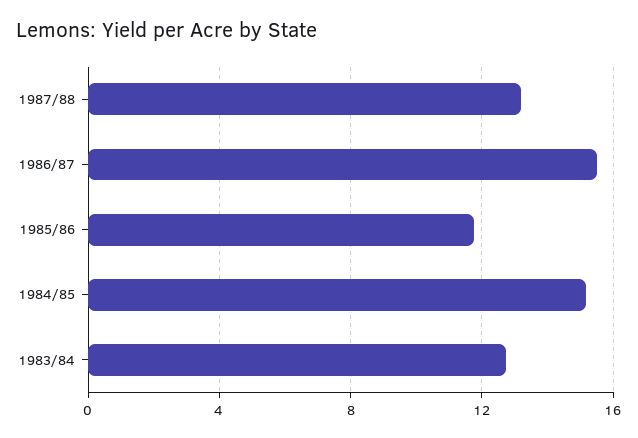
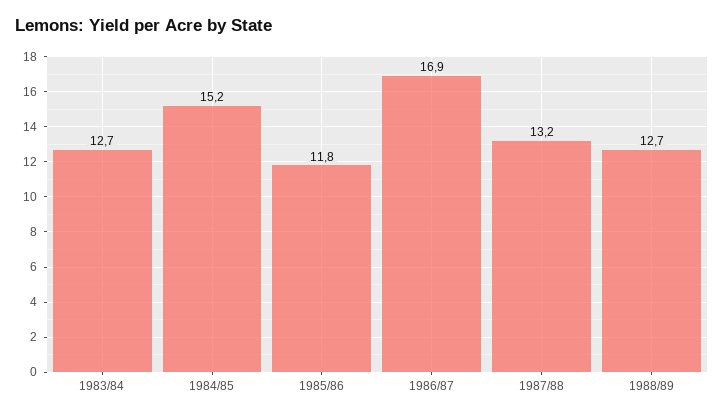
1986/87: 15.5 -> 16.9
1988/89: none -> 12.7

